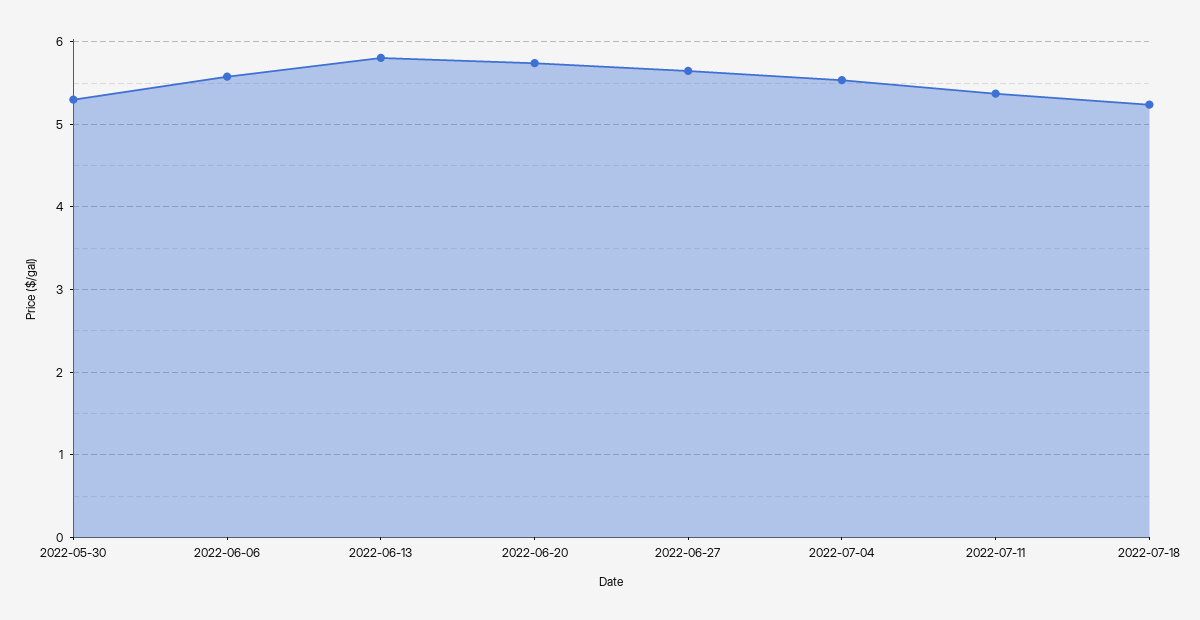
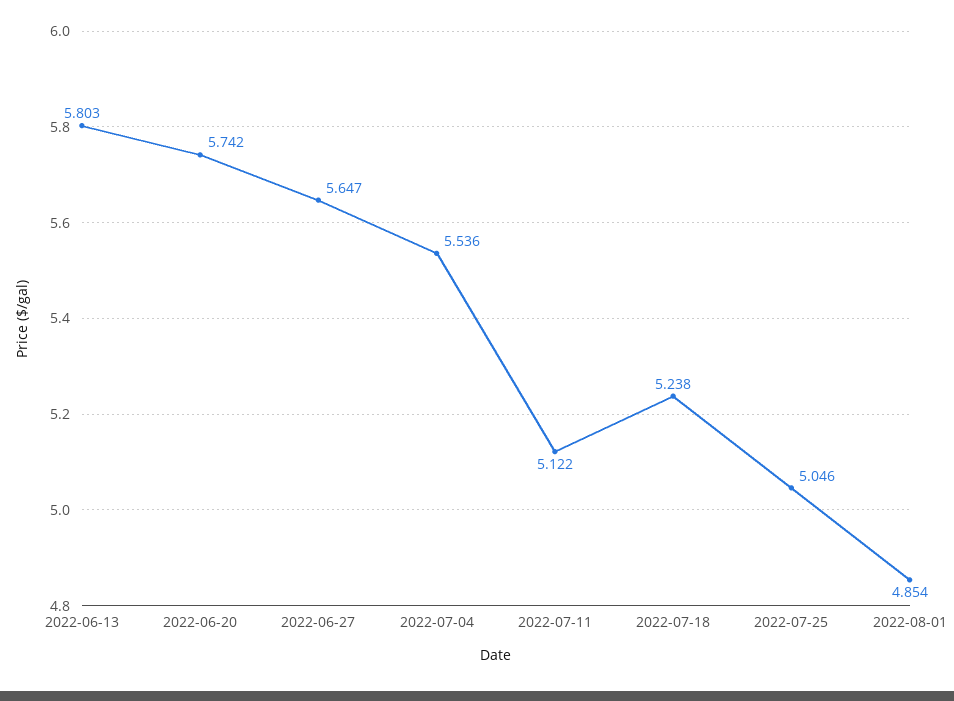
2022-05-30: 5.3 -> none
2022-06-06: 5.6 -> none
2022-07-11: 5.4 -> 5.122
2022-07-25: none -> 5.046
2022-08-01: none -> 4.854

